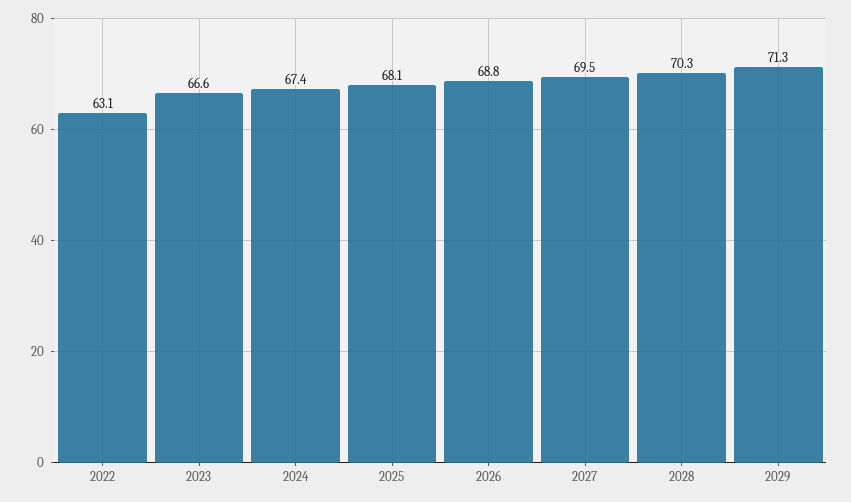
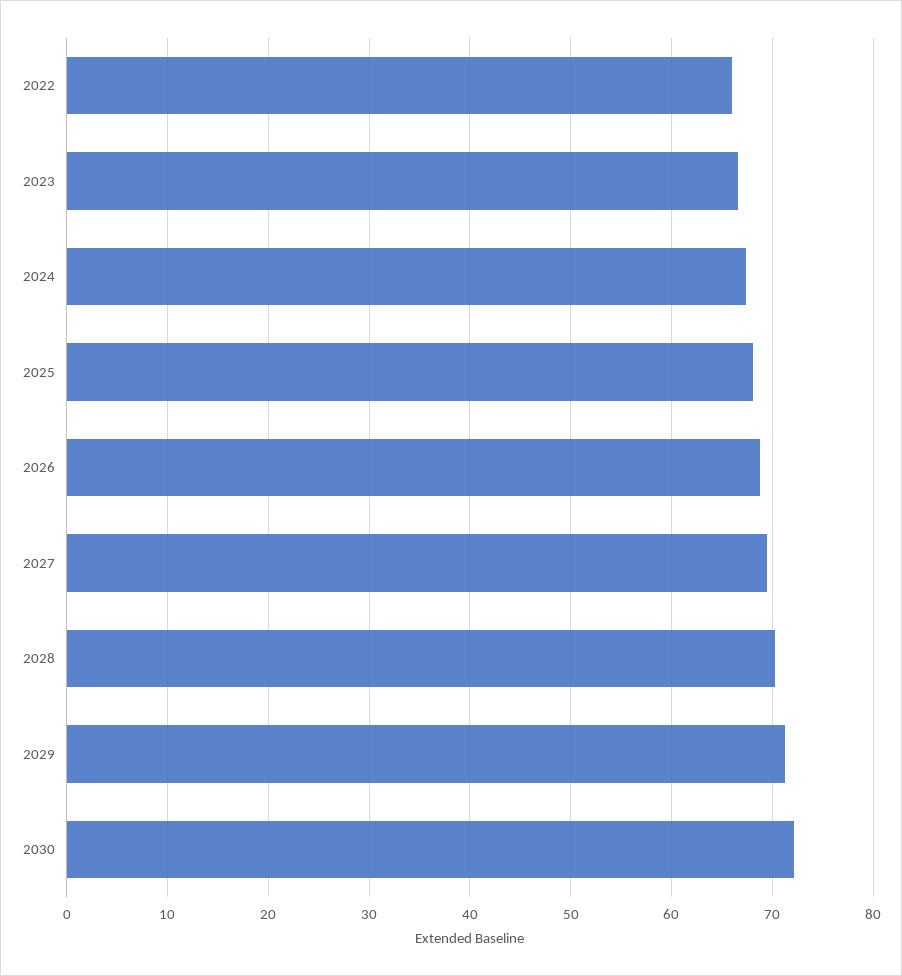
2022: 63.1 -> 66
2030: none -> 72

